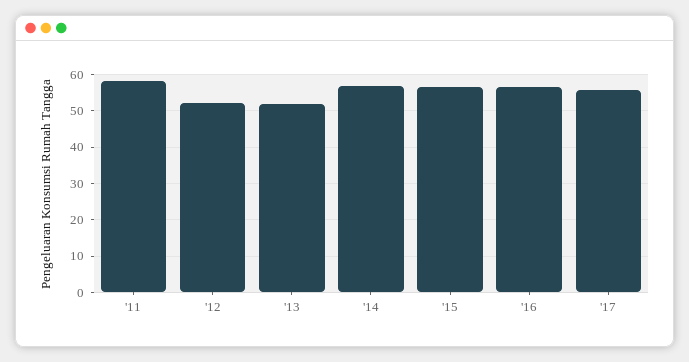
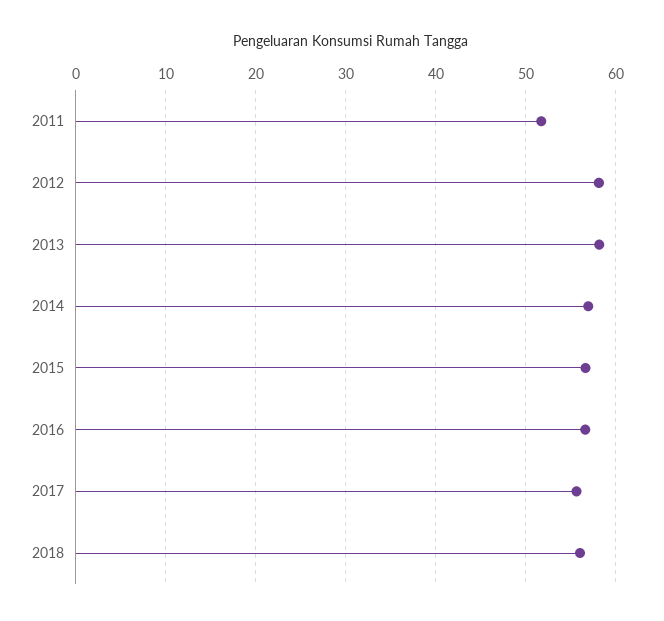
'11: 58 -> 52
'12: 52 -> 58
'13: 52 -> 58
2018: none -> 56

